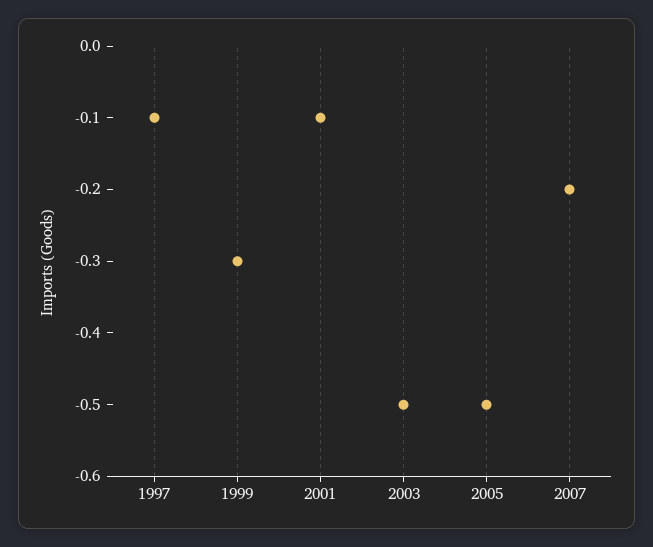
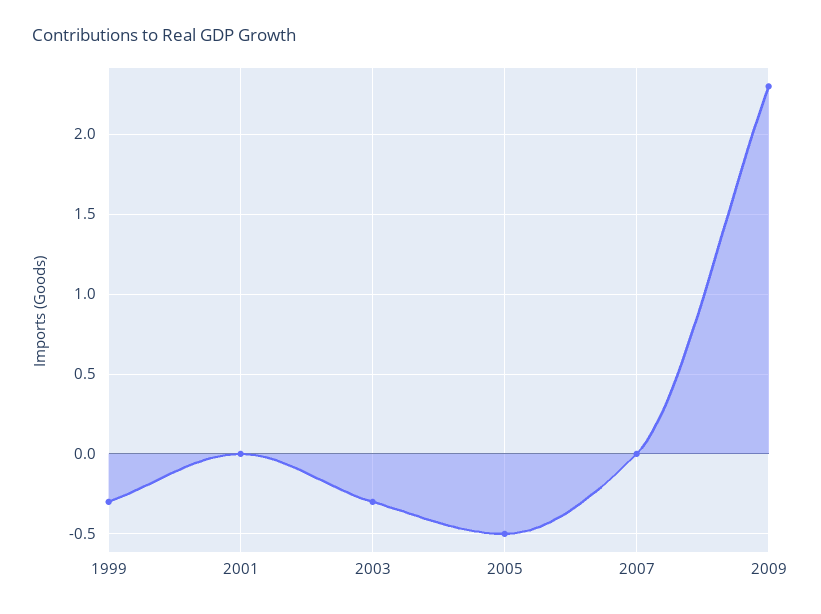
1997: -0.1 -> none
2001: -0.1 -> 0
2003: -0.5 -> -0.3
2007: -0.2 -> 0
2009: none -> 2.3

